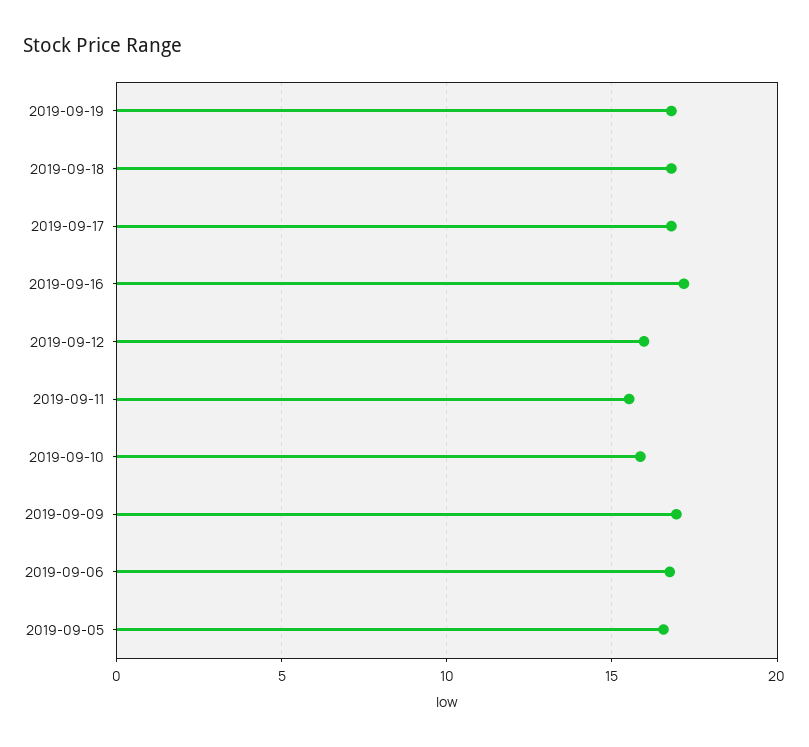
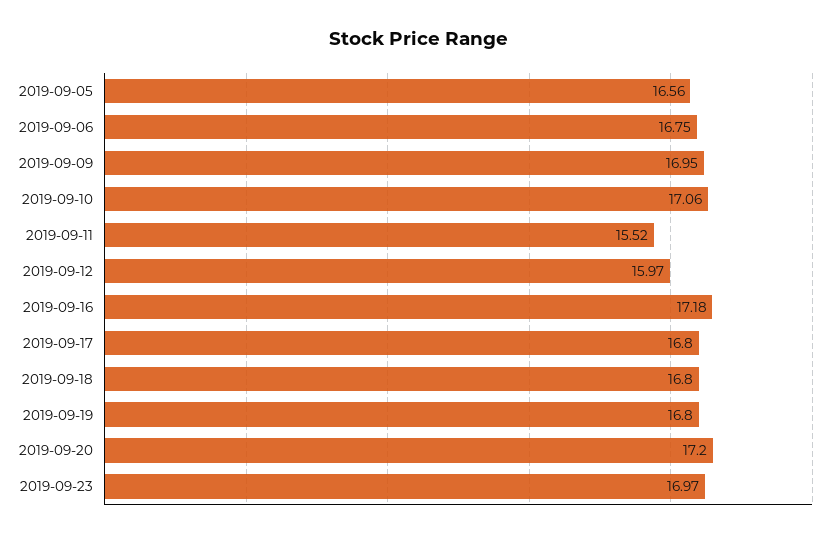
2019-09-10: 16 -> 17.06
2019-09-20: none -> 17.2
2019-09-23: none -> 16.97

